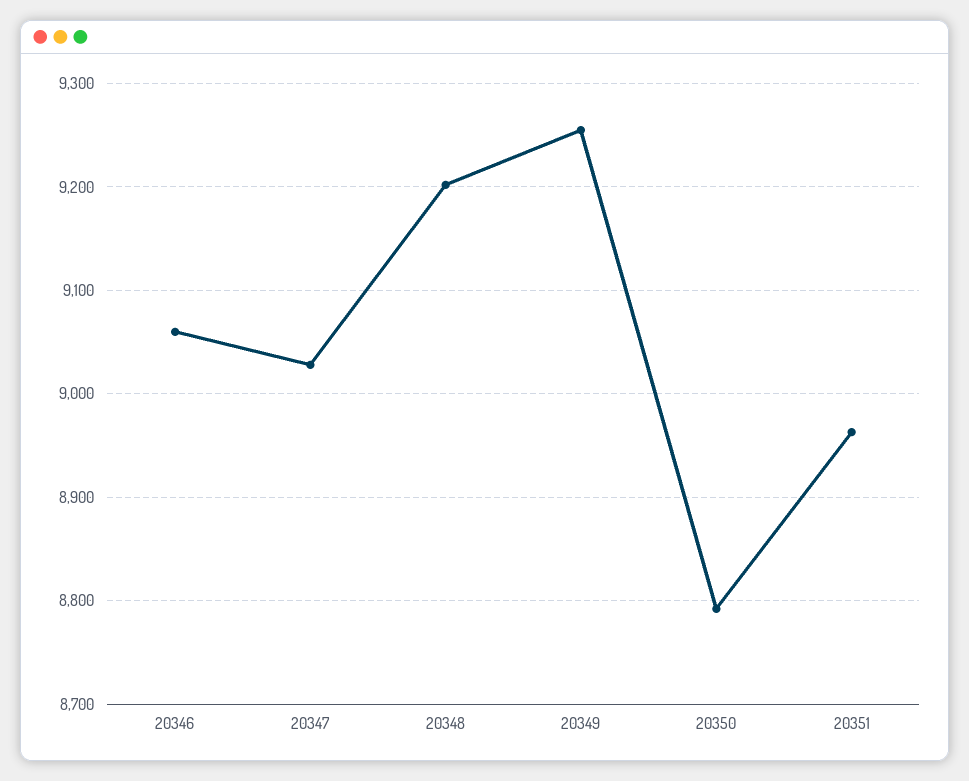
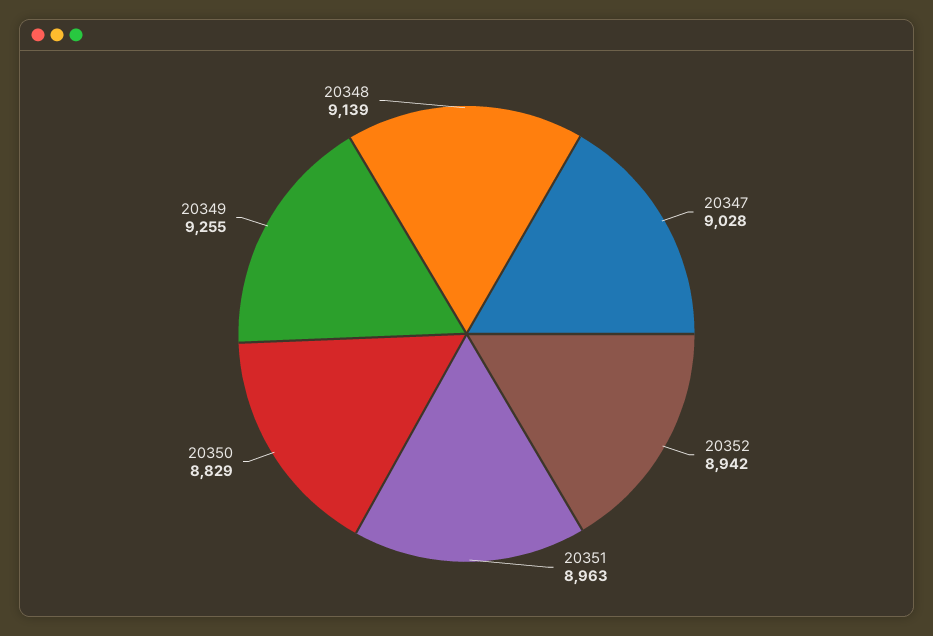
20346: 9060 -> none
20348: 9200 -> 9139
20350: 8790 -> 8829
20352: none -> 8942

